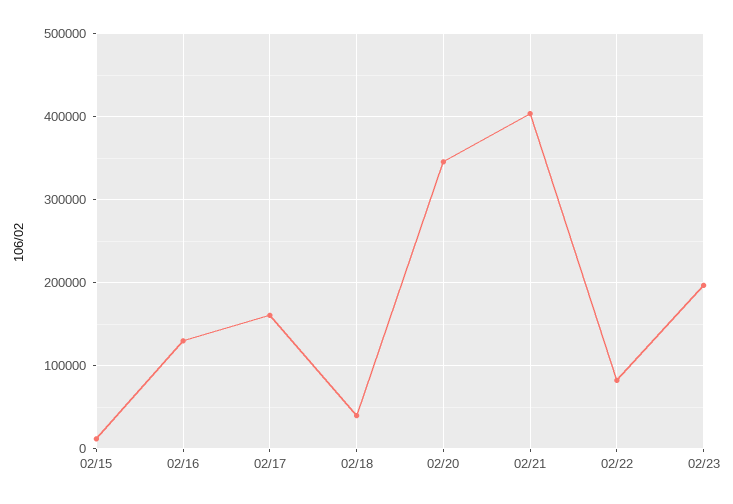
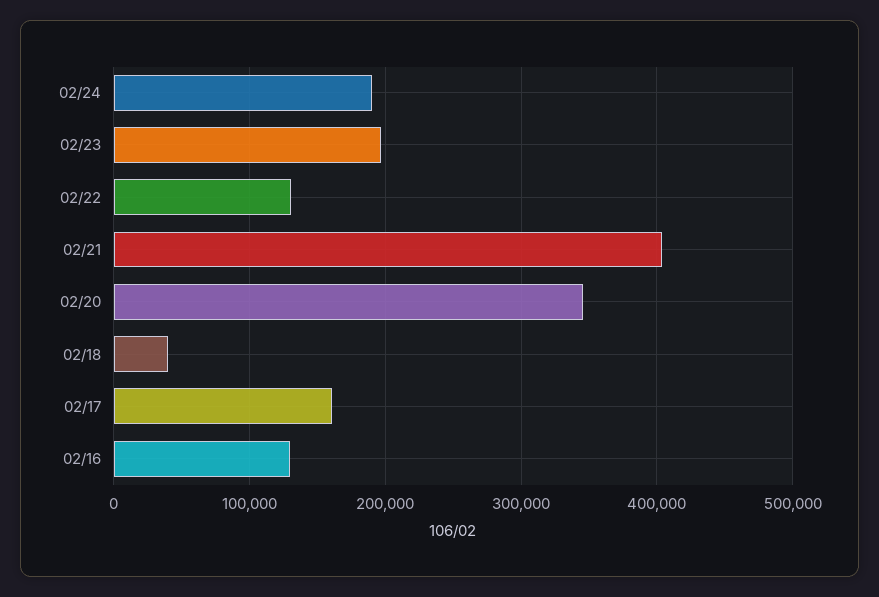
02/15: 10000 -> none
02/22: 80000 -> 130000
02/24: none -> 190000

